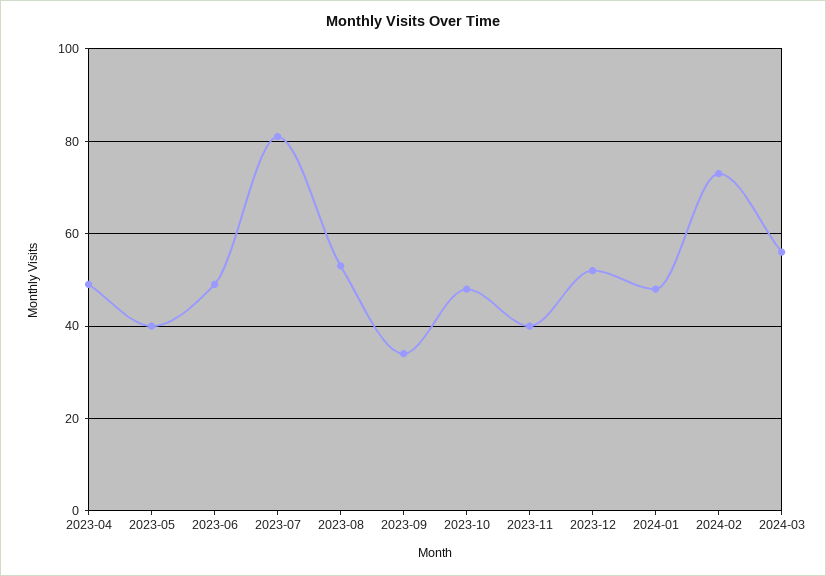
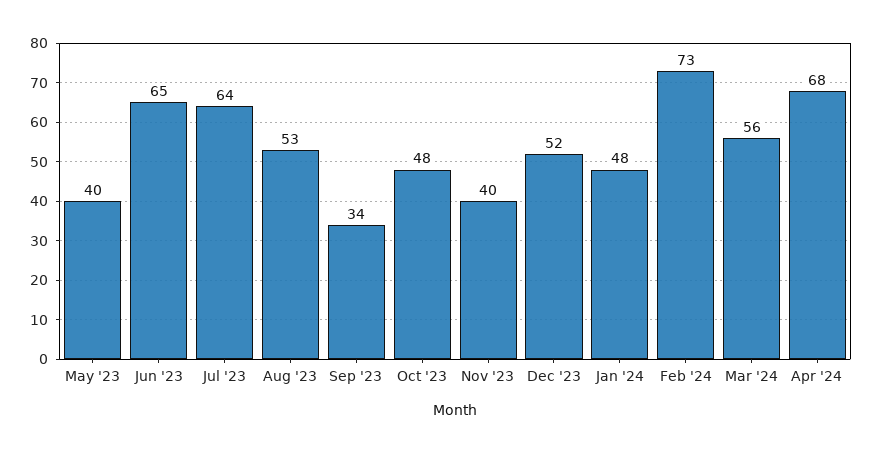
2023-04: 50 -> none
2023-06: 50 -> 65
2023-07: 80 -> 64
Apr '24: none -> 68

